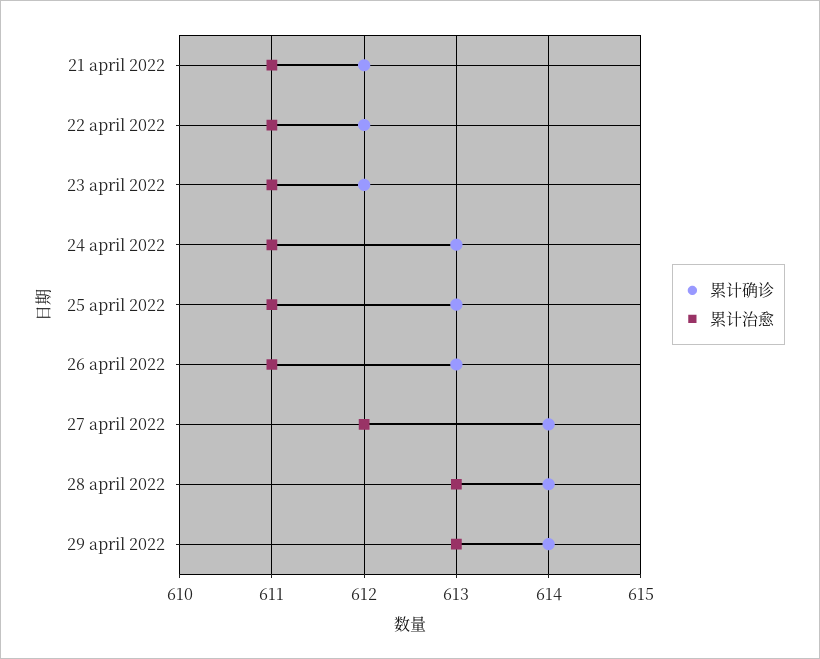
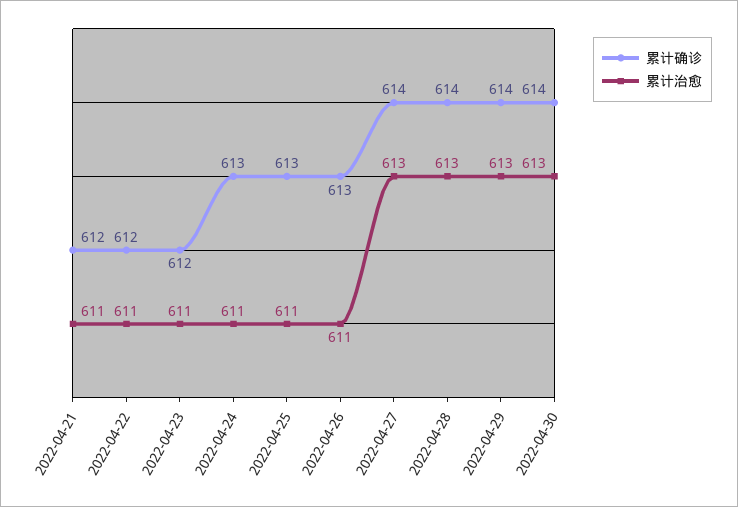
累计治愈, 27 april 2022: 612 -> 613
累计确诊, 2022-04-30: none -> 614
累计治愈, 2022-04-30: none -> 613

